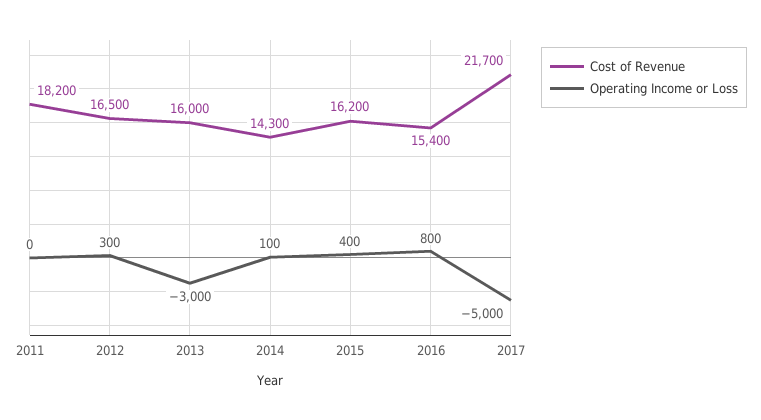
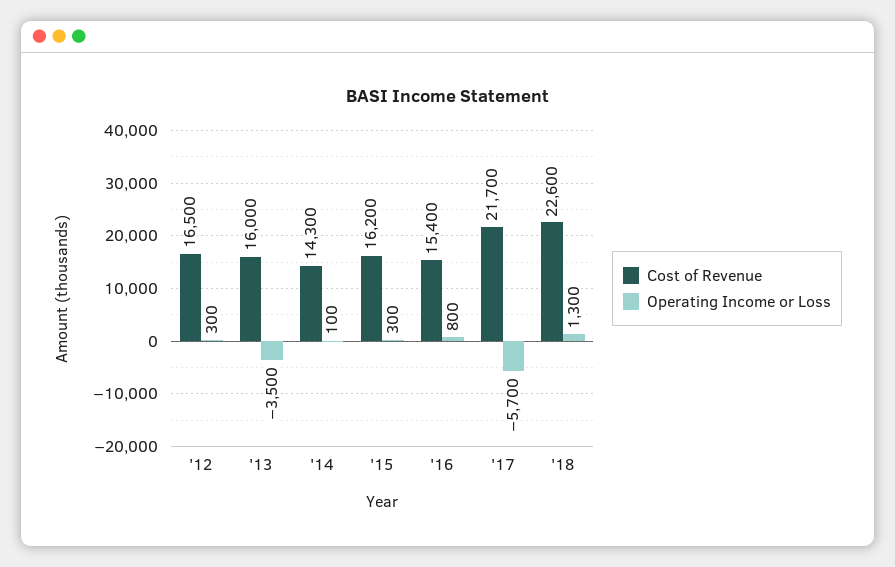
Cost of Revenue, 2011: 18200 -> none
Operating Income or Loss, 2011: 0 -> none
Operating Income or Loss, 2013: -3000 -> -3500
Operating Income or Loss, 2015: 400 -> 300
Operating Income or Loss, 2017: -5000 -> -5700
Cost of Revenue, '18: none -> 22600
Operating Income or Loss, '18: none -> 1300

